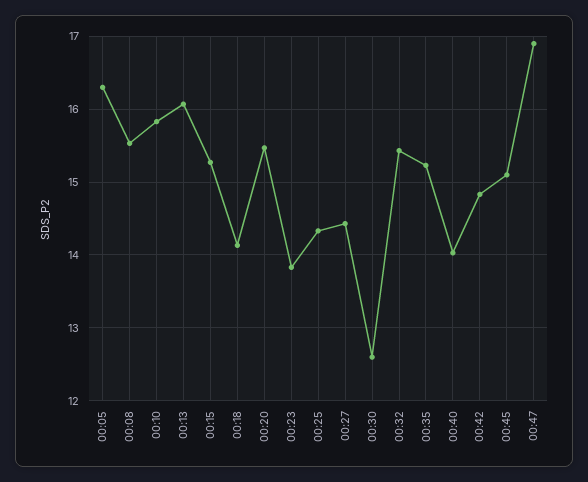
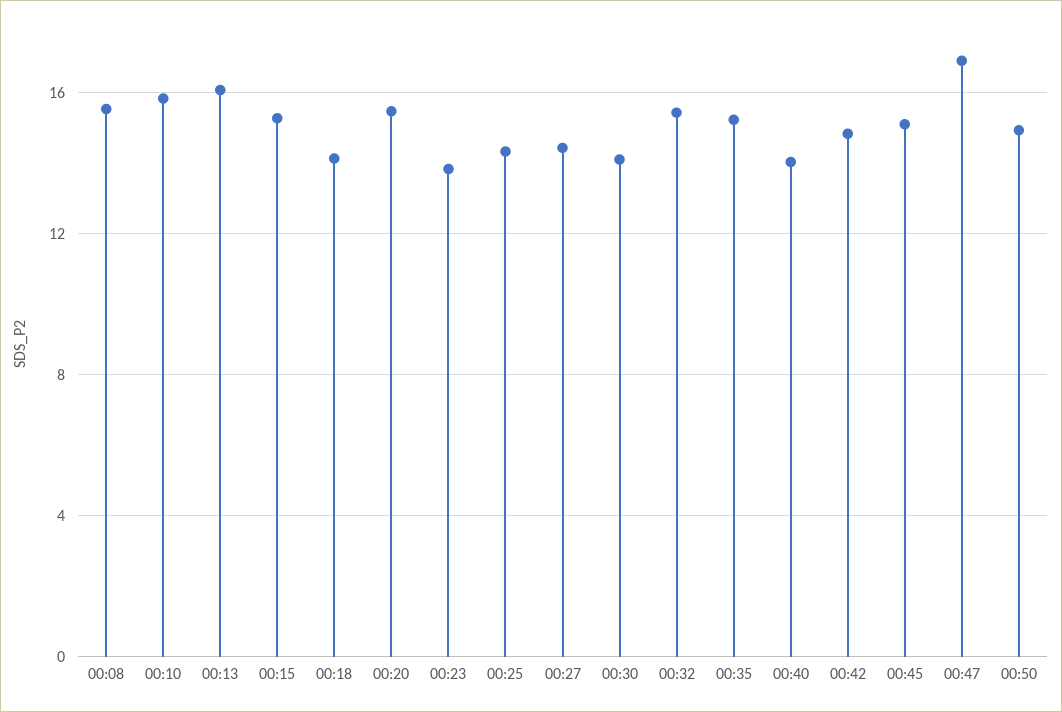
00:05: 16.3 -> none
00:30: 12.6 -> 14
00:50: none -> 15

